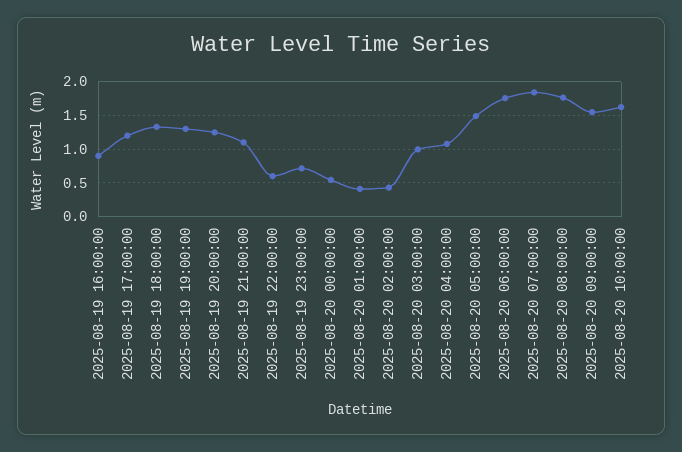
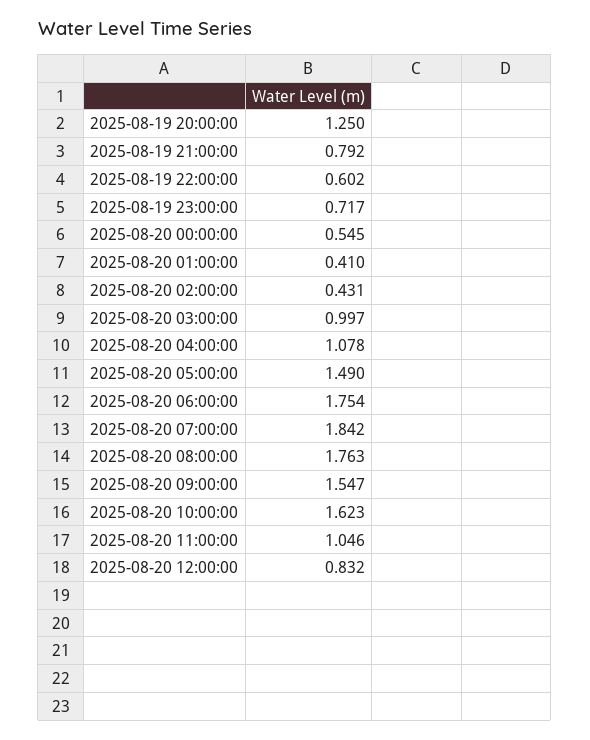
2025-08-19 16:00:00: 0.9 -> none
2025-08-19 17:00:00: 1.2 -> none
2025-08-19 18:00:00: 1.3 -> none
2025-08-19 19:00:00: 1.3 -> none
2025-08-19 21:00:00: 1.1 -> 0.792
2025-08-20 11:00:00: none -> 1.046
2025-08-20 12:00:00: none -> 0.832

